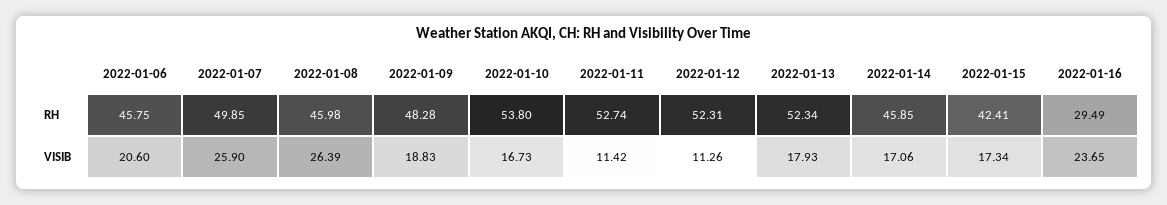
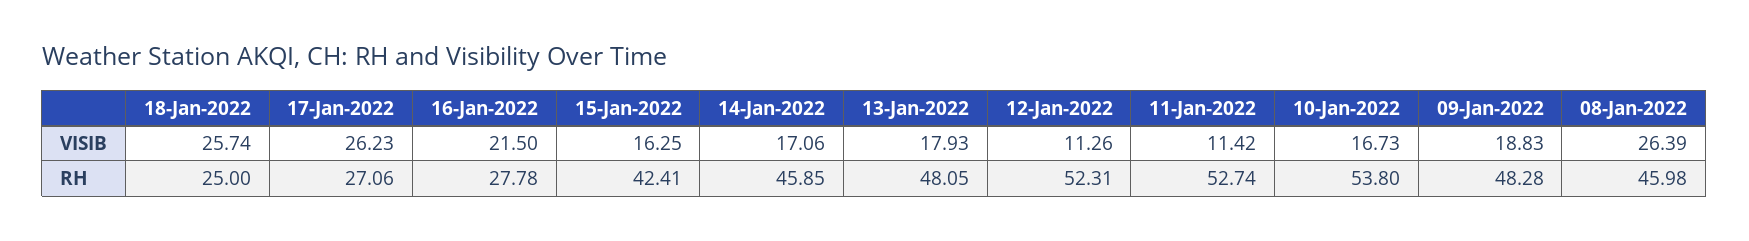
2022-01-06, RH: 45.75 -> none
2022-01-07, RH: 49.85 -> none
2022-01-13, RH: 52.34 -> 48.05
2022-01-16, RH: 29.49 -> 27.78
2022-01-06, VISIB: 20.6 -> none
2022-01-07, VISIB: 25.9 -> none
2022-01-15, VISIB: 17.34 -> 16.25
2022-01-16, VISIB: 23.65 -> 21.5
18-Jan-2022, VISIB: none -> 25.74
17-Jan-2022, VISIB: none -> 26.23
18-Jan-2022, RH: none -> 25
17-Jan-2022, RH: none -> 27.06

